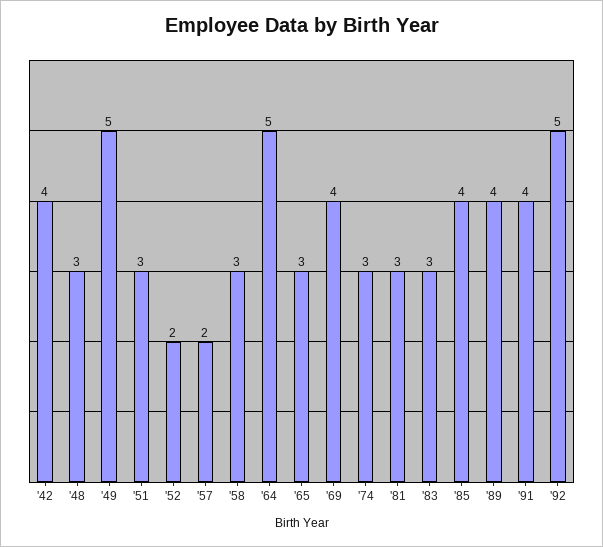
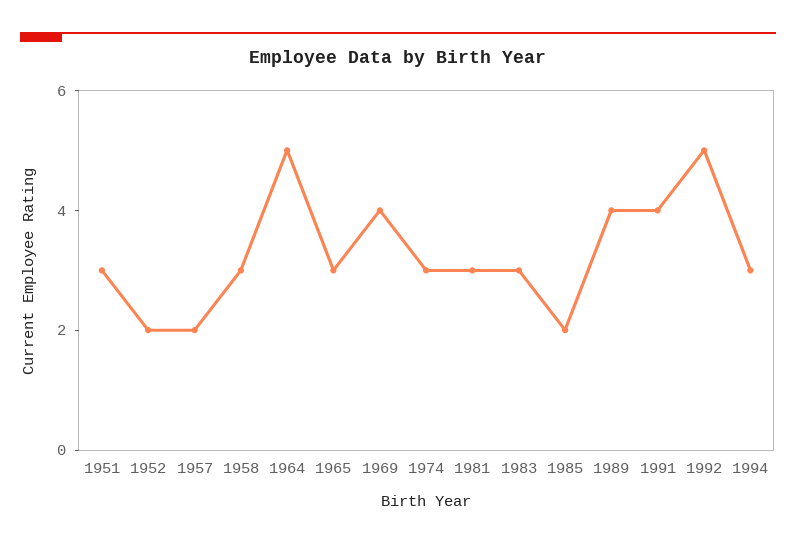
'42: 4 -> none
'48: 3 -> none
'49: 5 -> none
'85: 4 -> 2
1994: none -> 3

